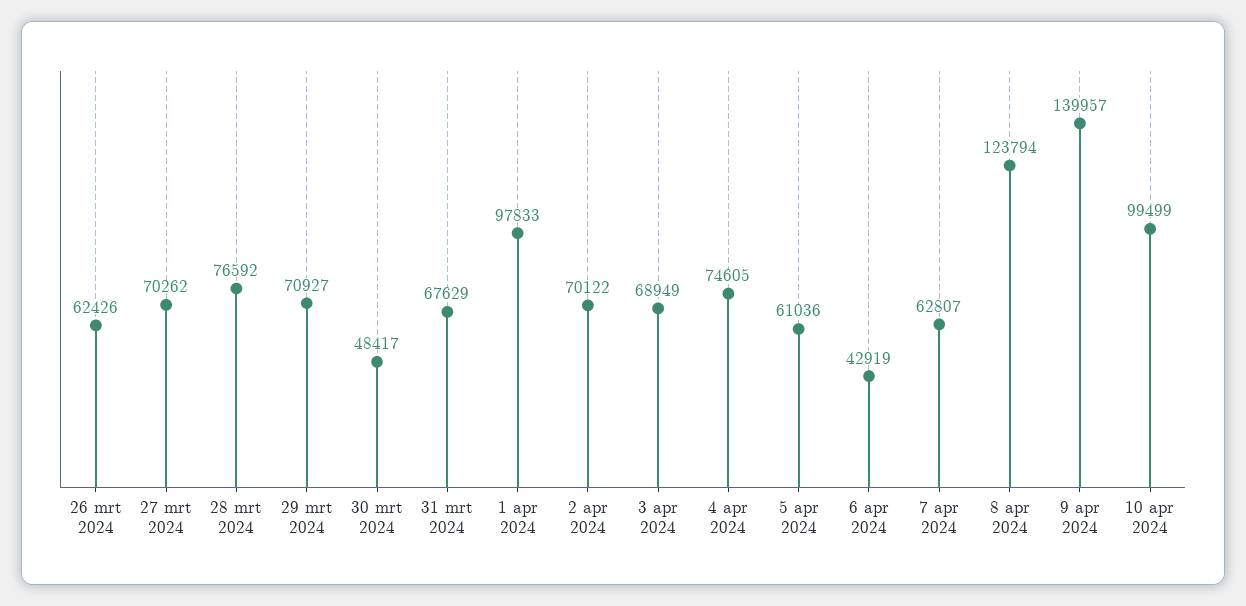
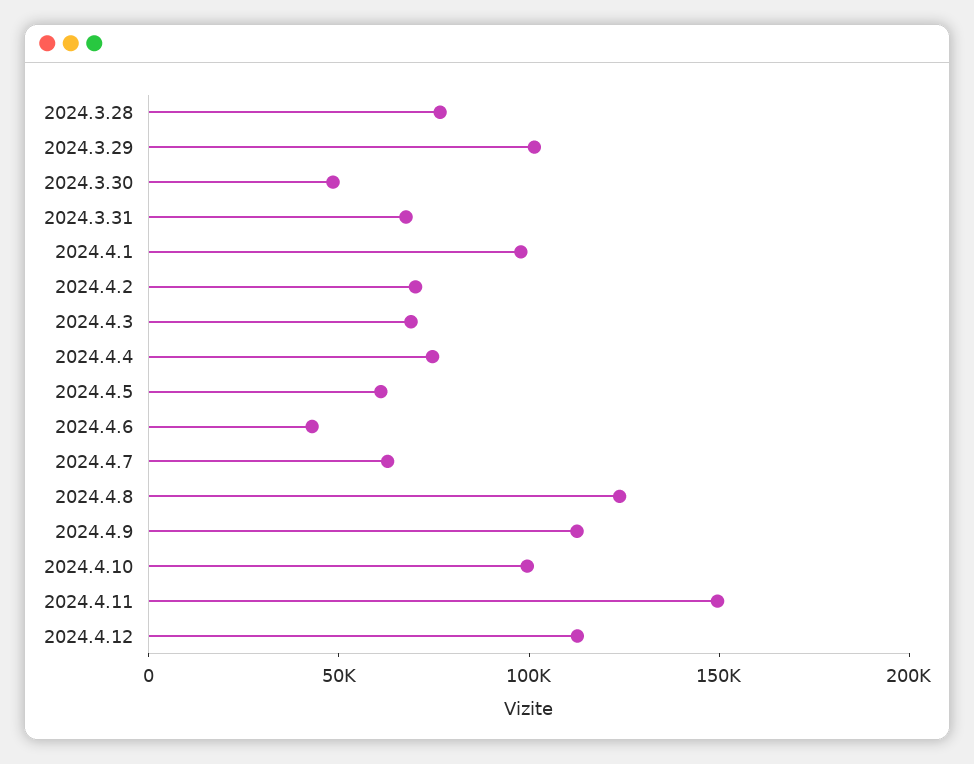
26 mrt 2024: 62426 -> none
27 mrt 2024: 70262 -> none
29 mrt 2024: 70927 -> 100000
9 apr 2024: 139957 -> 110000
2024.4.11: none -> 150000
2024.4.12: none -> 110000

